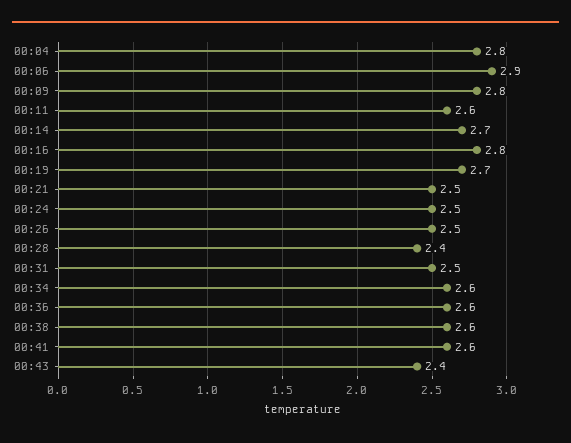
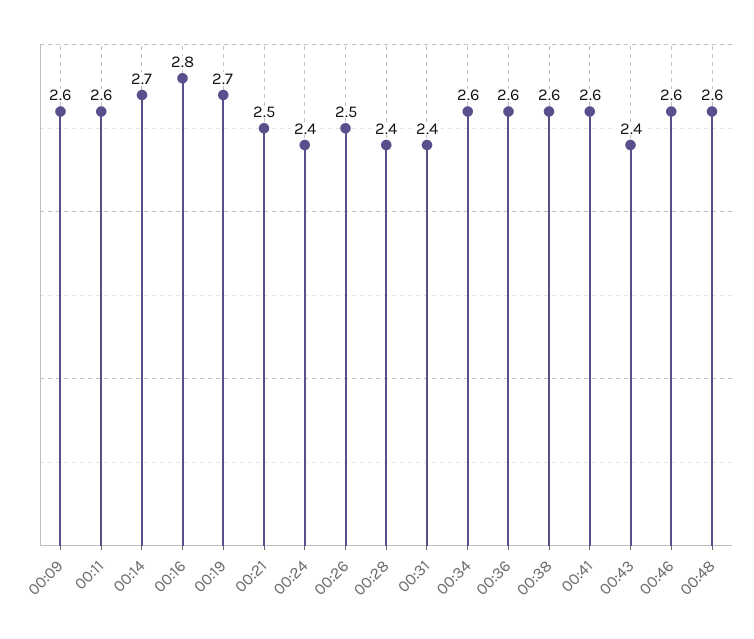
00:04: 2.8 -> none
00:06: 2.9 -> none
00:09: 2.8 -> 2.6
00:24: 2.5 -> 2.4
00:31: 2.5 -> 2.4
00:46: none -> 2.6
00:48: none -> 2.6

